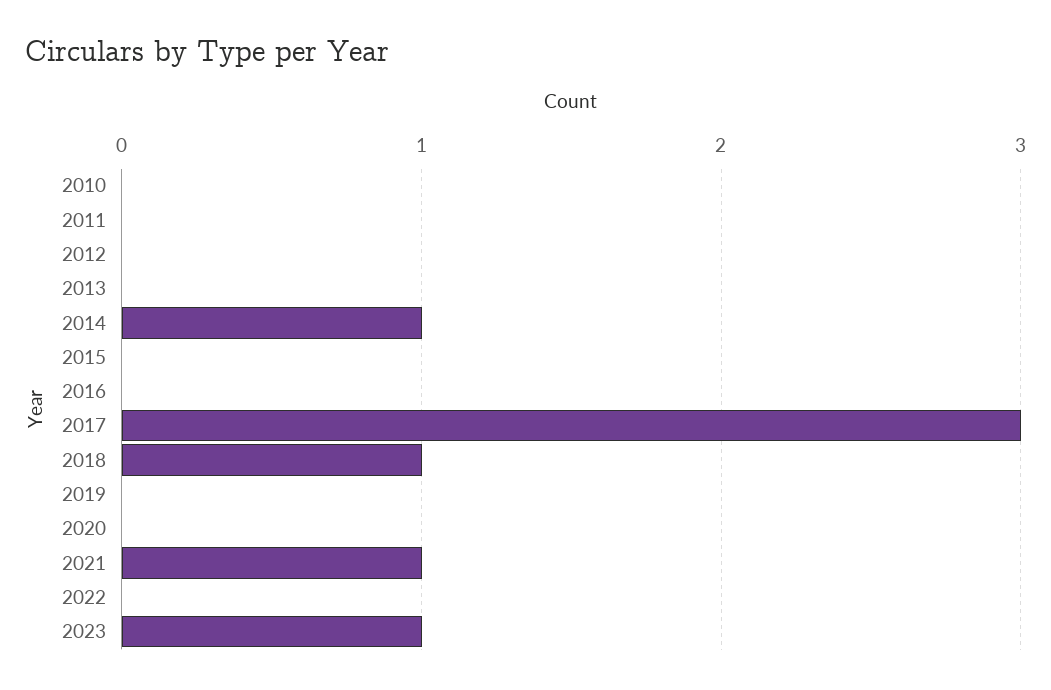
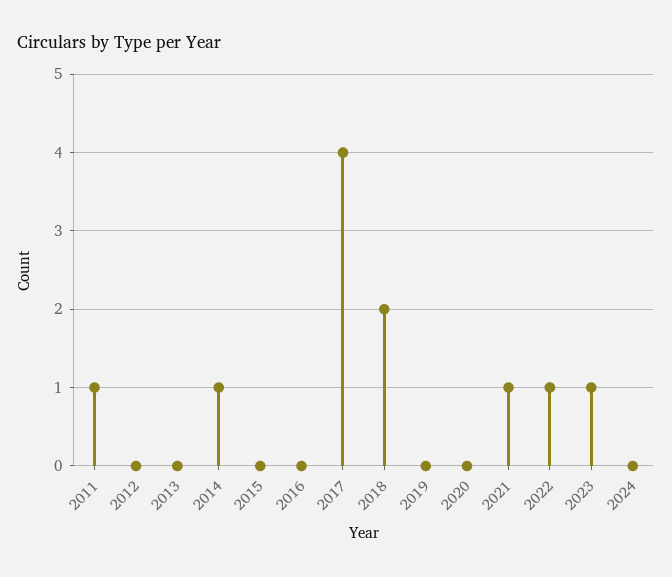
2010: 0 -> none
2011: 0 -> 1
2017: 3 -> 4
2018: 1 -> 2
2022: 0 -> 1
2024: none -> 0

